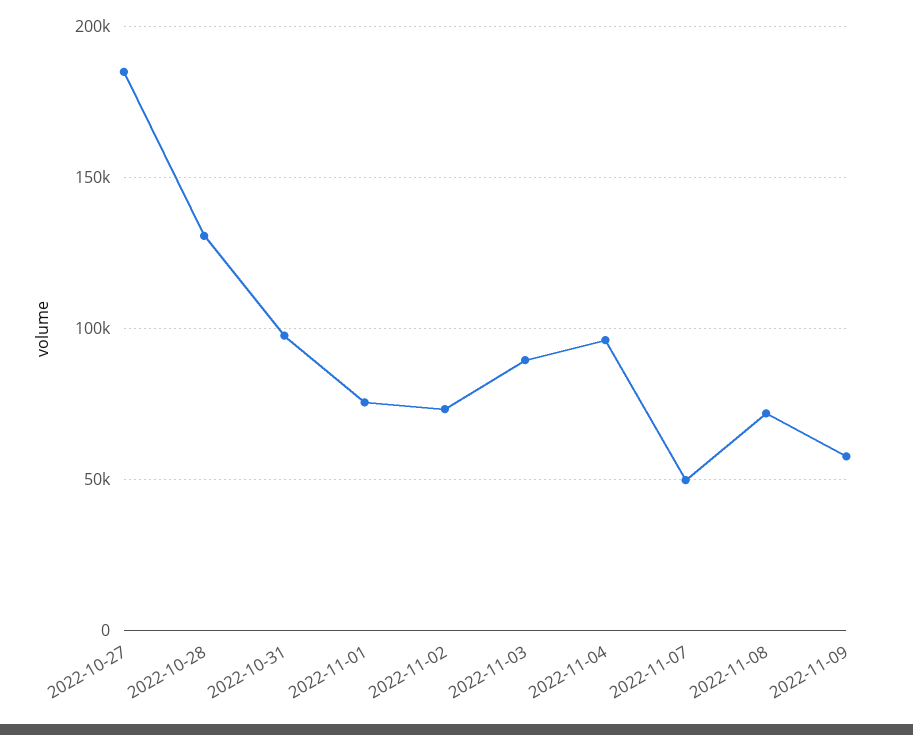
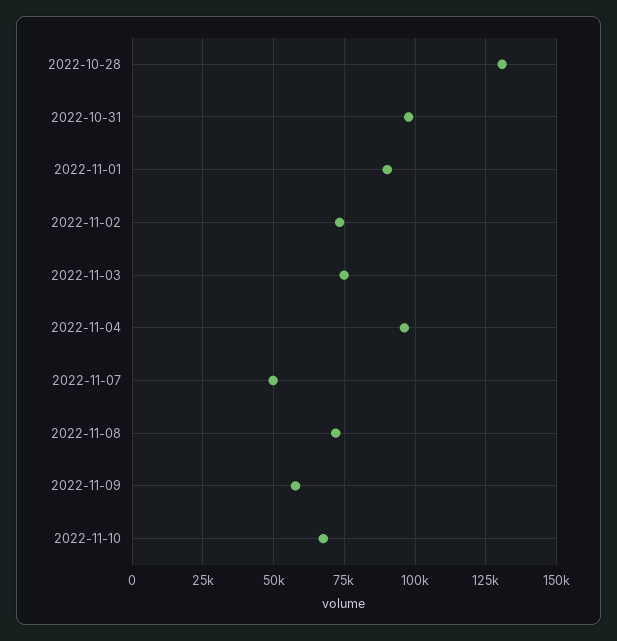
2022-10-27: 185000 -> none
2022-11-01: 75000 -> 90000
2022-11-03: 90000 -> 75000
2022-11-10: none -> 67500

